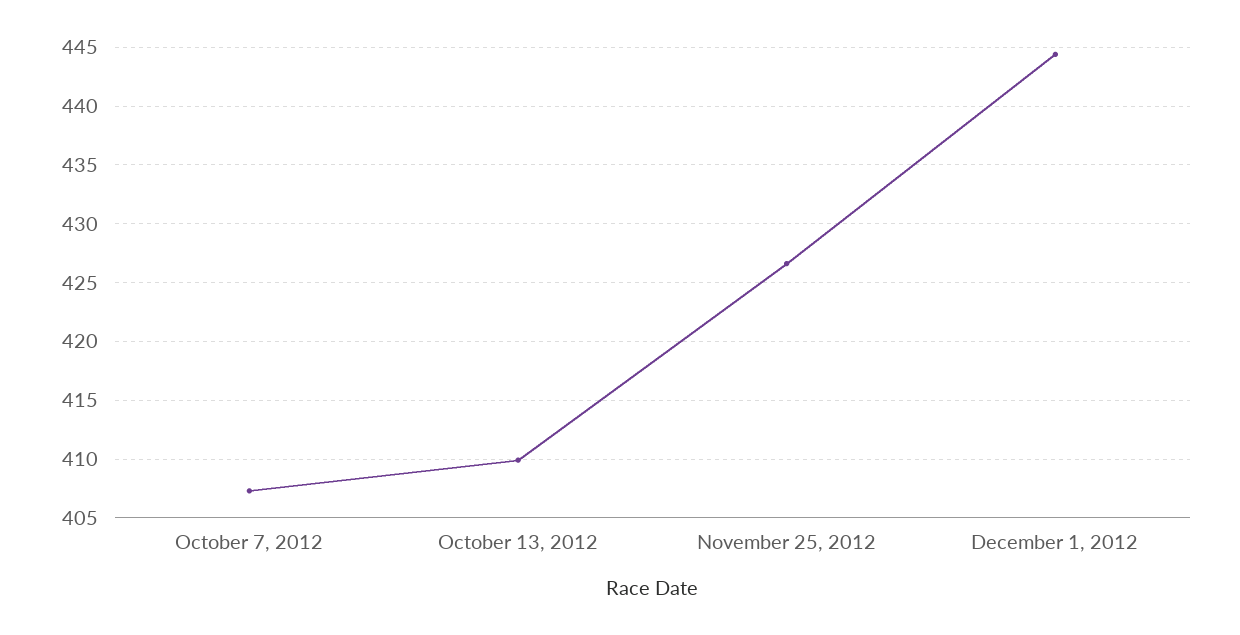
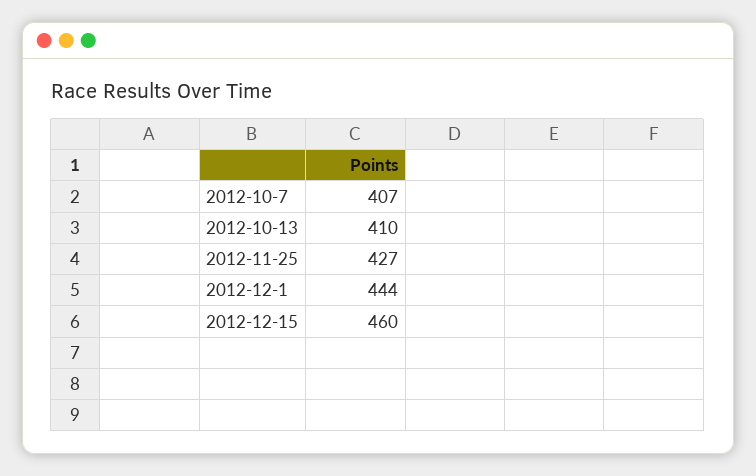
2012-12-15: none -> 460

